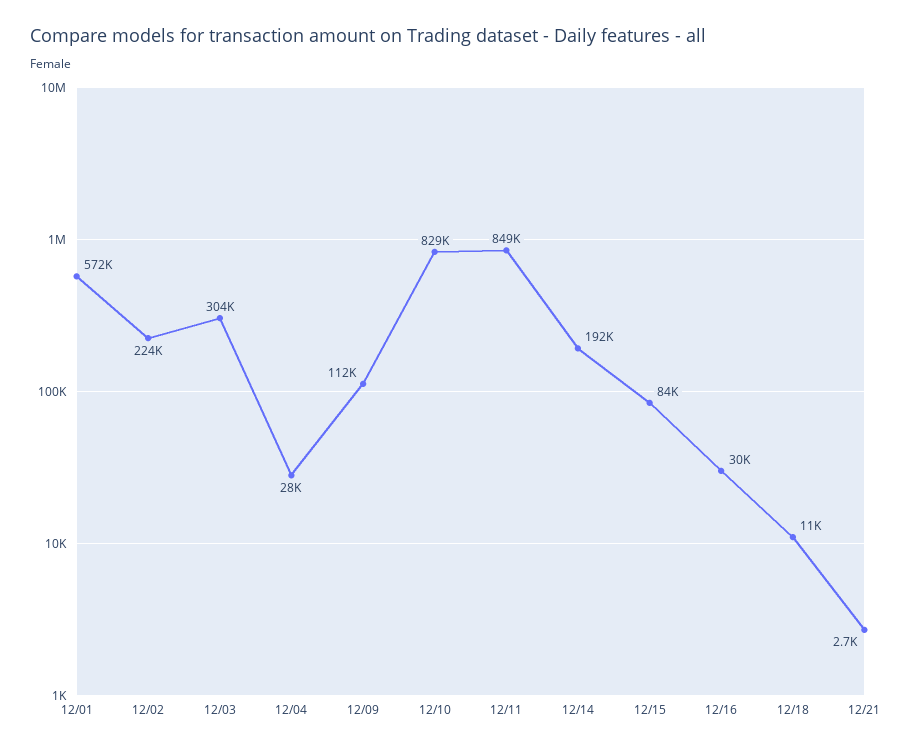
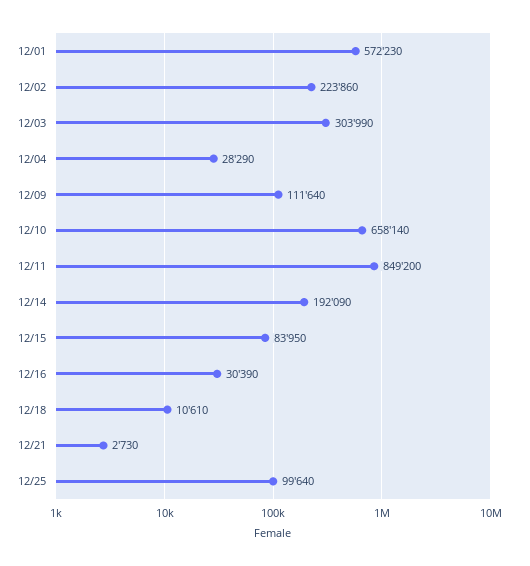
12/10: 829000 -> 658140
12/25: none -> 99640

